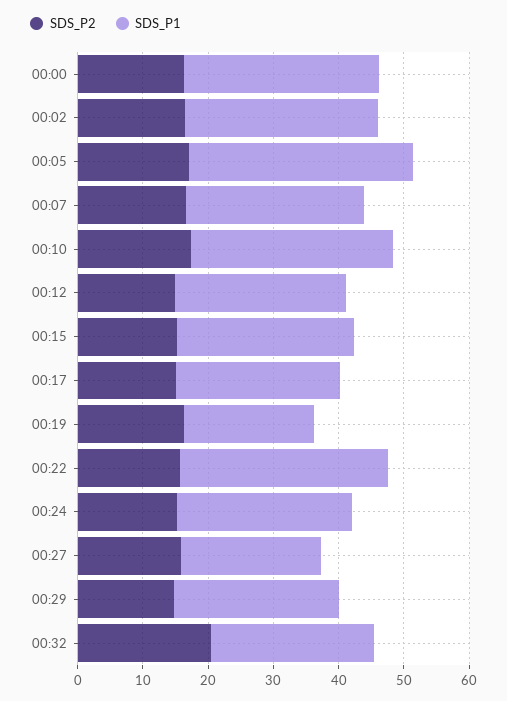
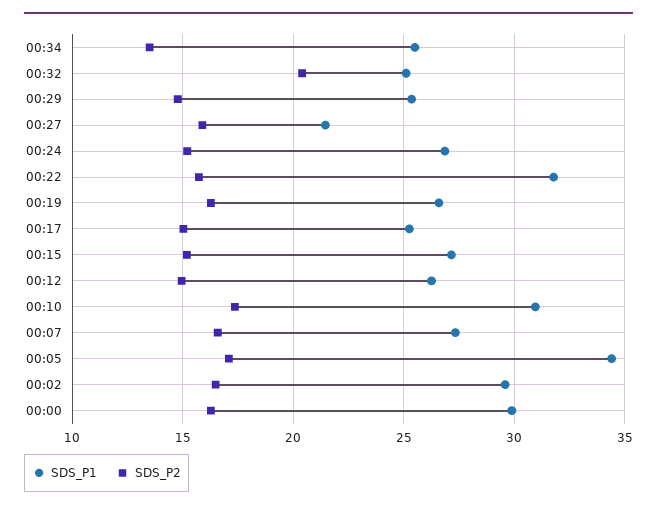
SDS_P1, 00:19: 20 -> 26.5
SDS_P1, 00:34: none -> 25.5
SDS_P2, 00:34: none -> 13.5

